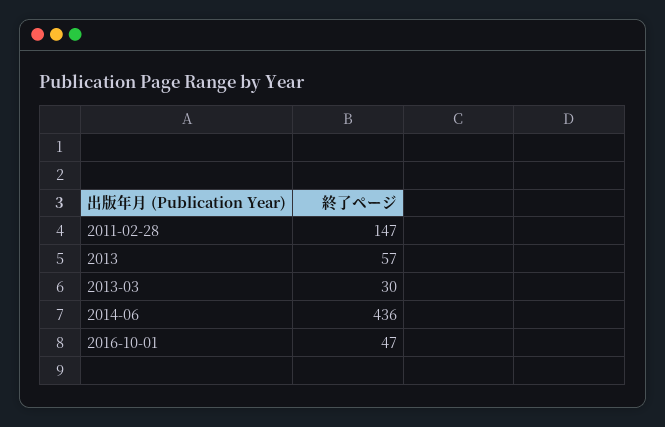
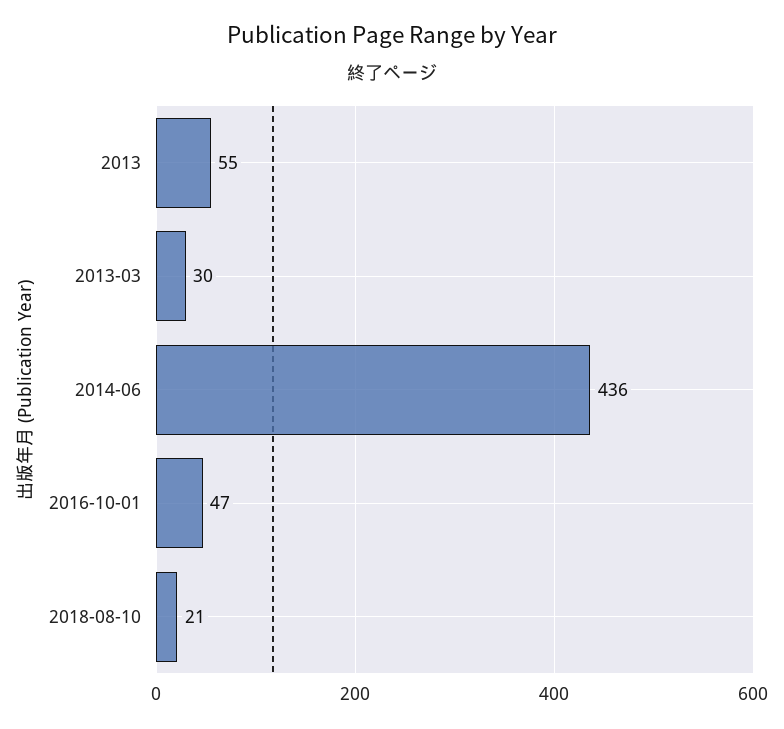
2011-02-28: 147 -> none
2013: 57 -> 55
2018-08-10: none -> 21

